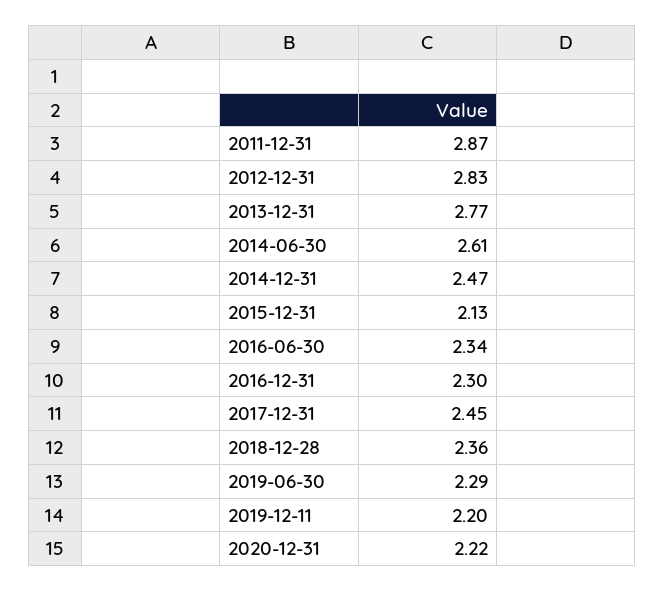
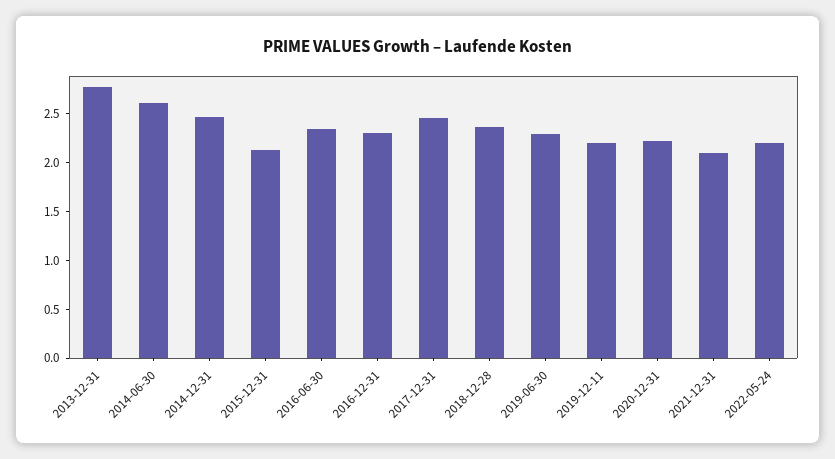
2011-12-31: 2.87 -> none
2012-12-31: 2.83 -> none
2021-12-31: none -> 2.1
2022-05-24: none -> 2.2

